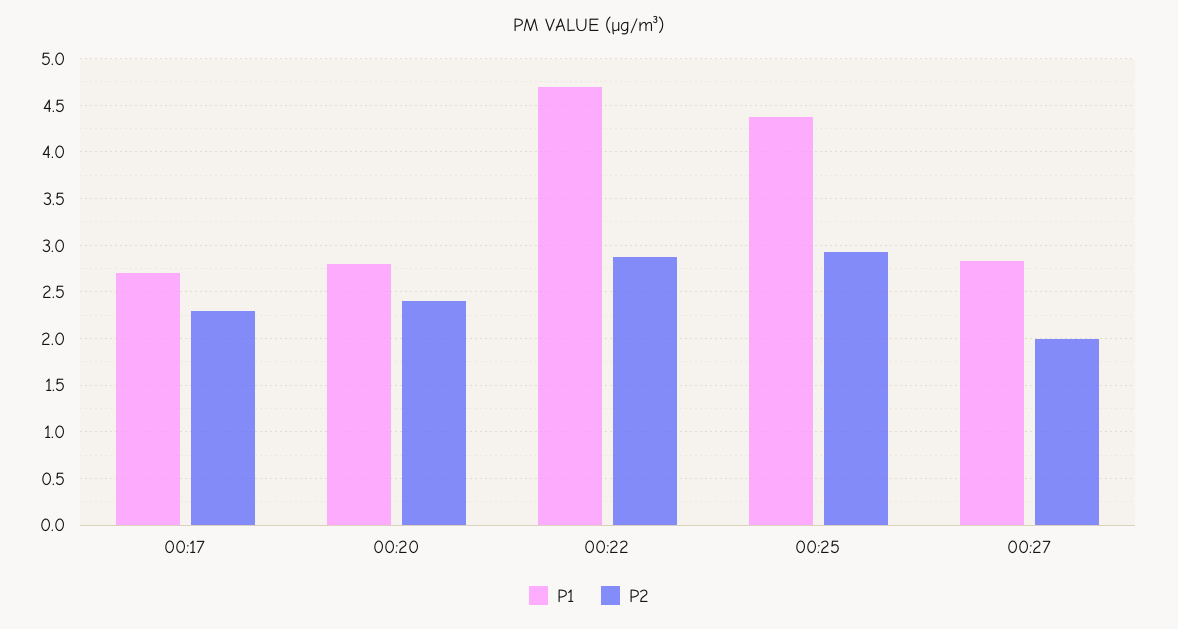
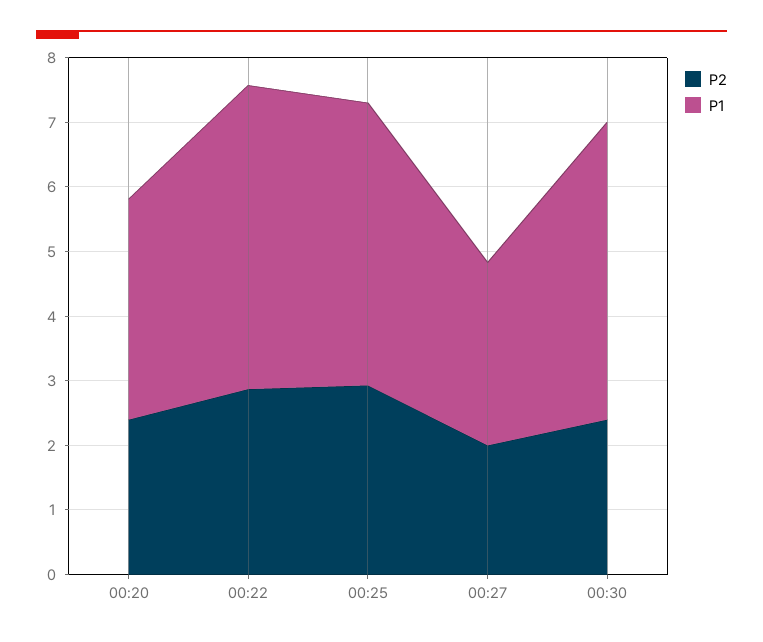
P1, 00:17: 2.7 -> none
P2, 00:17: 2.3 -> none
P1, 00:20: 2.8 -> 3.4
P2, 00:30: none -> 2.4
P1, 00:30: none -> 4.6

